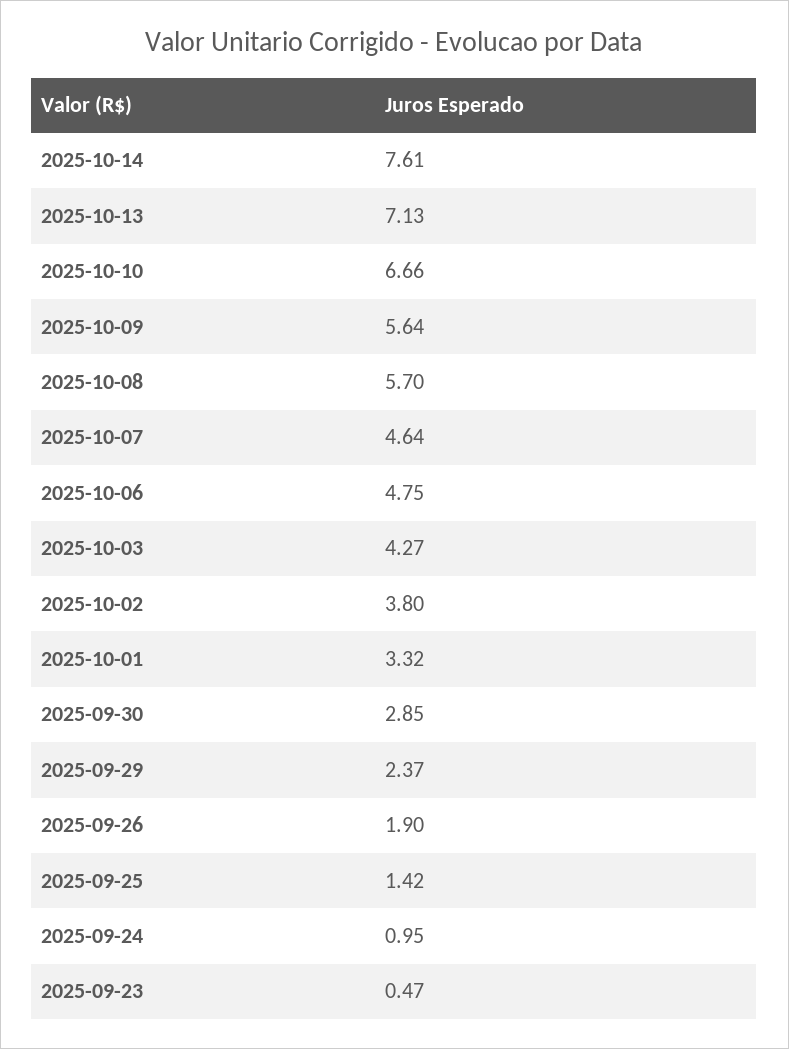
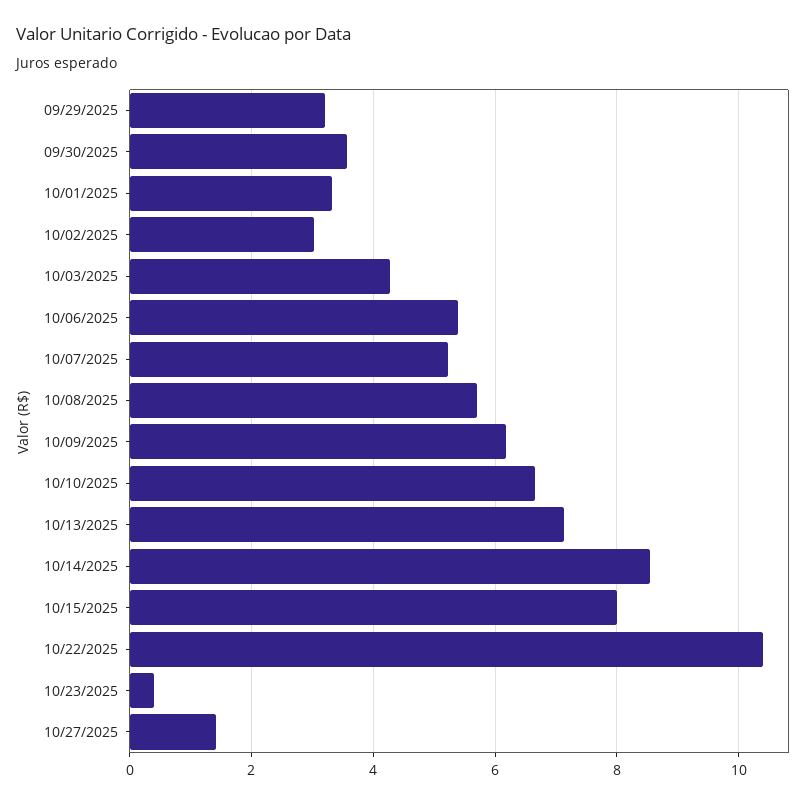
2025-10-14: 7.61 -> 8.6
2025-10-09: 5.64 -> 6.2
2025-10-07: 4.64 -> 5.2
2025-10-06: 4.75 -> 5.4
2025-10-02: 3.8 -> 3
2025-09-30: 2.85 -> 3.6
2025-09-29: 2.37 -> 3.2
2025-09-26: 1.9 -> none
2025-09-25: 1.42 -> none
2025-09-24: 0.95 -> none
2025-09-23: 0.47 -> none
10/15/2025: none -> 8
10/22/2025: none -> 10.4
10/23/2025: none -> 0.4
10/27/2025: none -> 1.4

